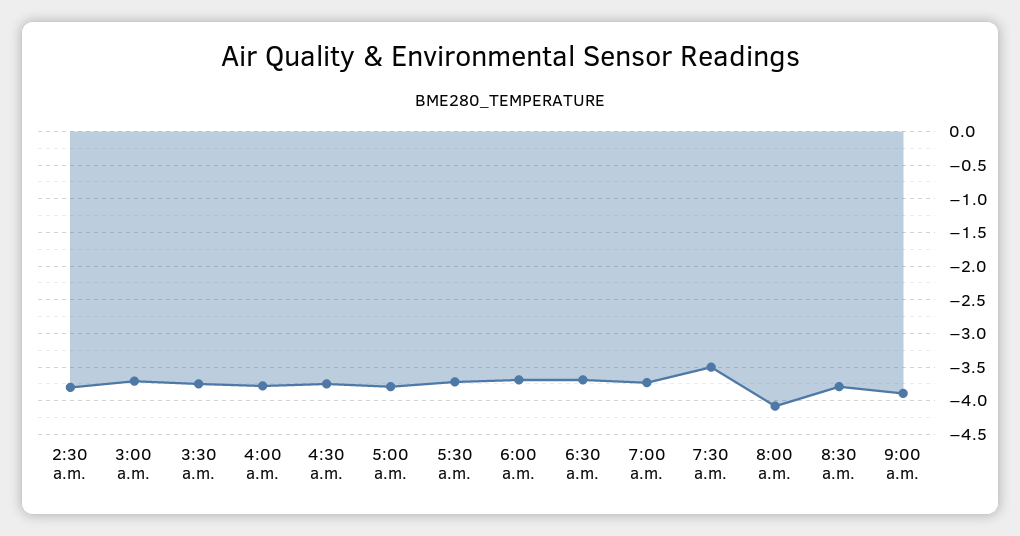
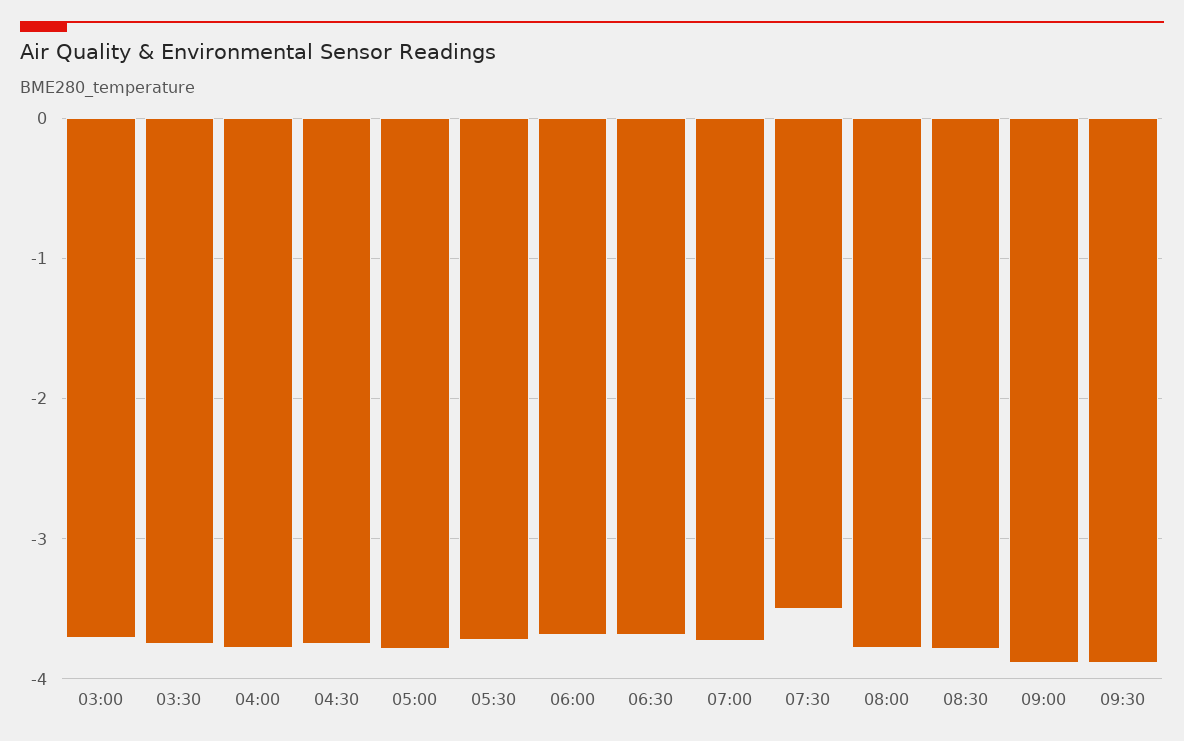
2:30 a.m.: -3.8 -> none
8:00 a.m.: -4.1 -> -3.8
09:30: none -> -3.9

